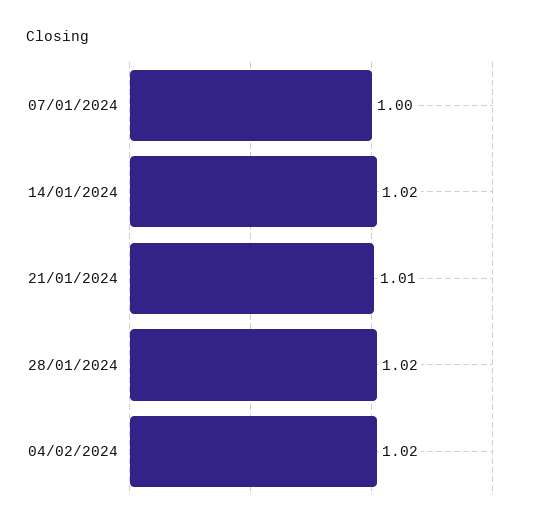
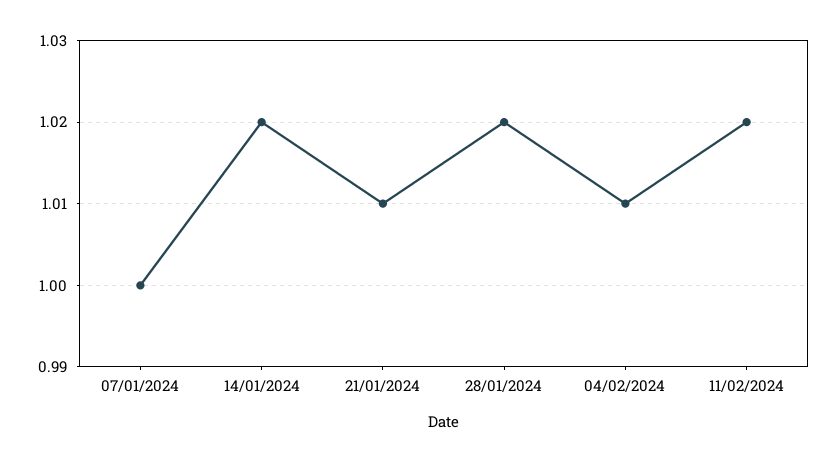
04/02/2024: 1.02 -> 1.01
11/02/2024: none -> 1.02

